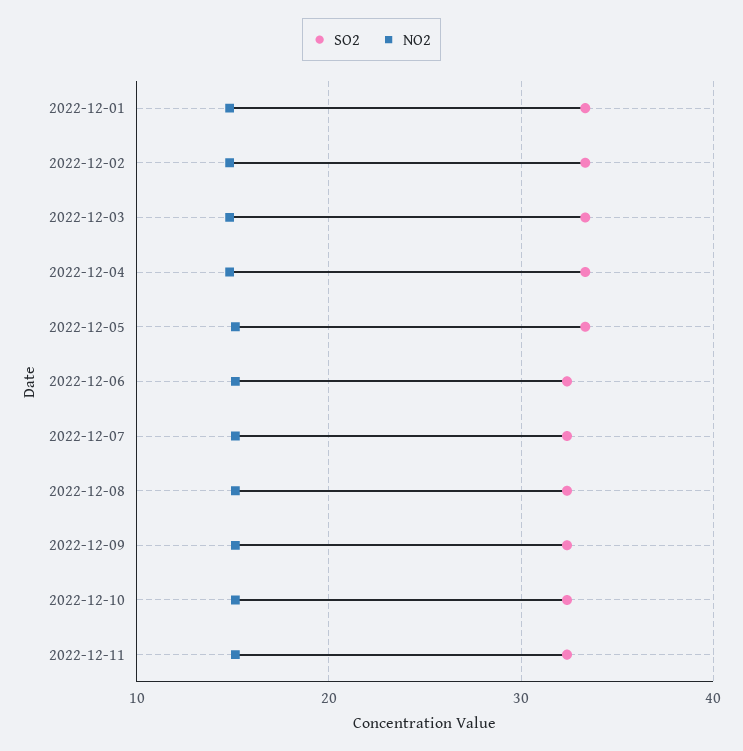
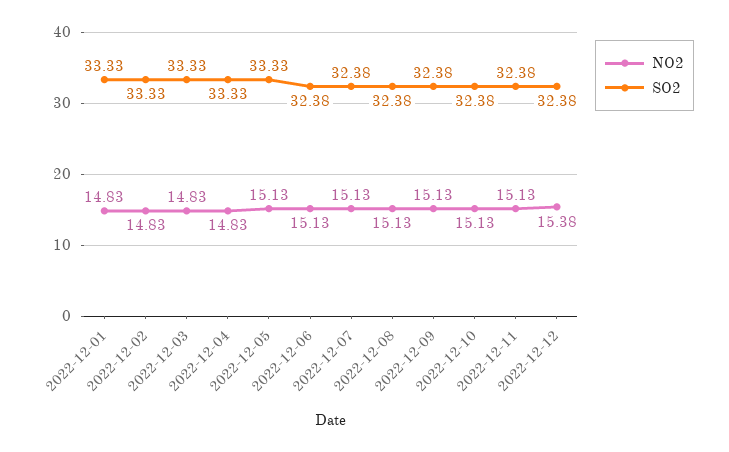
NO2, 2022-12-12: none -> 15.38
SO2, 2022-12-12: none -> 32.38

